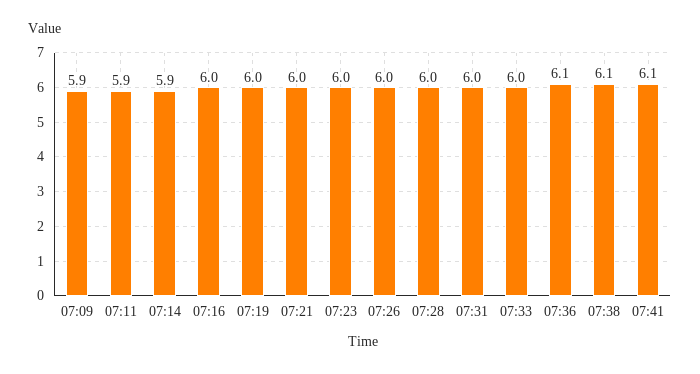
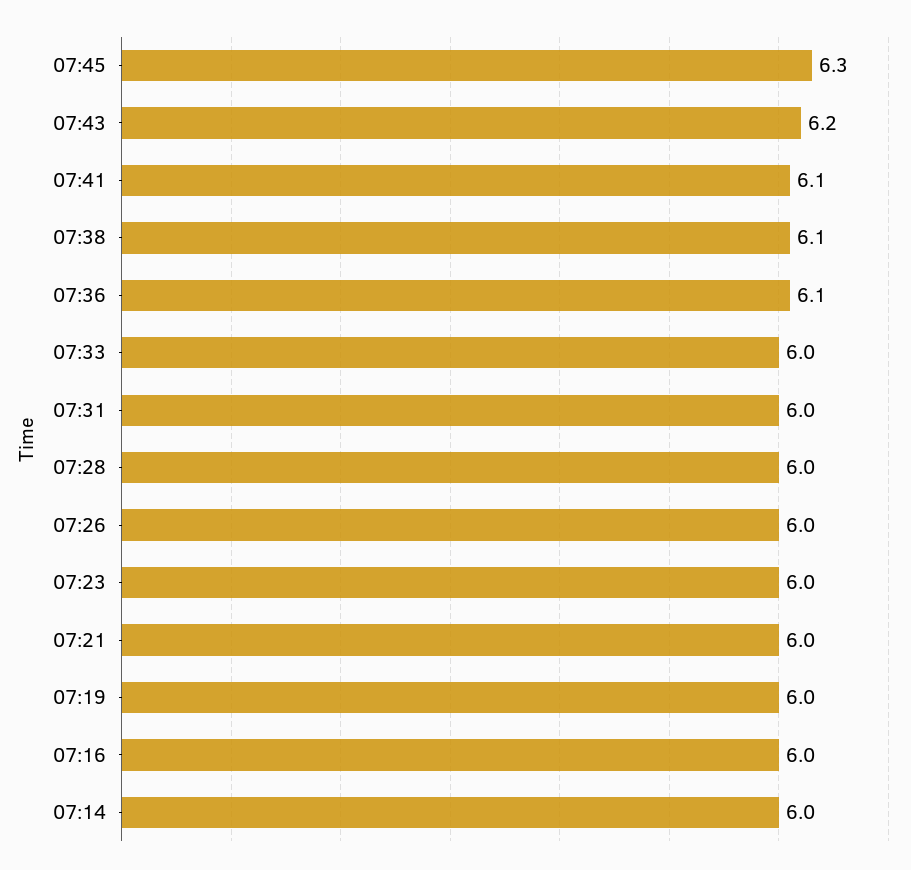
07:09: 5.9 -> none
07:11: 5.9 -> none
07:14: 5.9 -> 6
07:45: none -> 6.3
07:43: none -> 6.2

